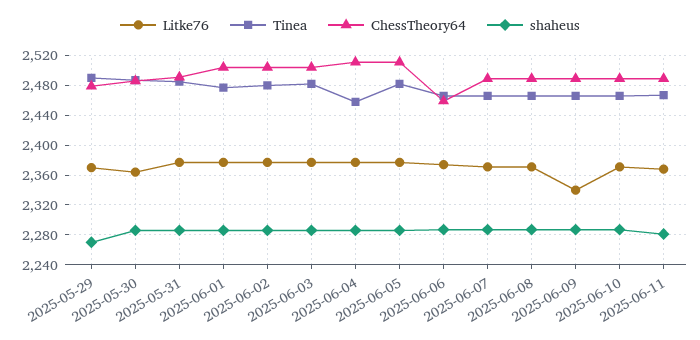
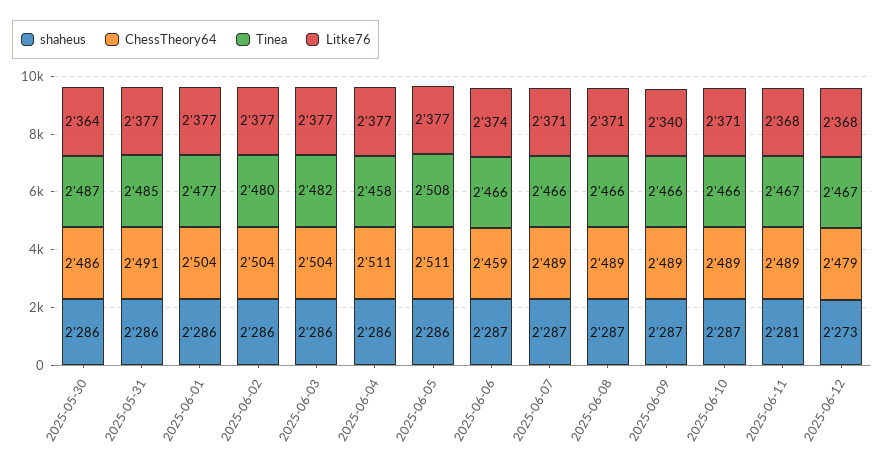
Litke76, 2025-05-29: 2370 -> none
Tinea, 2025-05-29: 2490 -> none
ChessTheory64, 2025-05-29: 2480 -> none
shaheus, 2025-05-29: 2270 -> none
Tinea, 2025-06-05: 2480 -> 2508
shaheus, 2025-06-12: none -> 2273
ChessTheory64, 2025-06-12: none -> 2479
Tinea, 2025-06-12: none -> 2467
Litke76, 2025-06-12: none -> 2368

